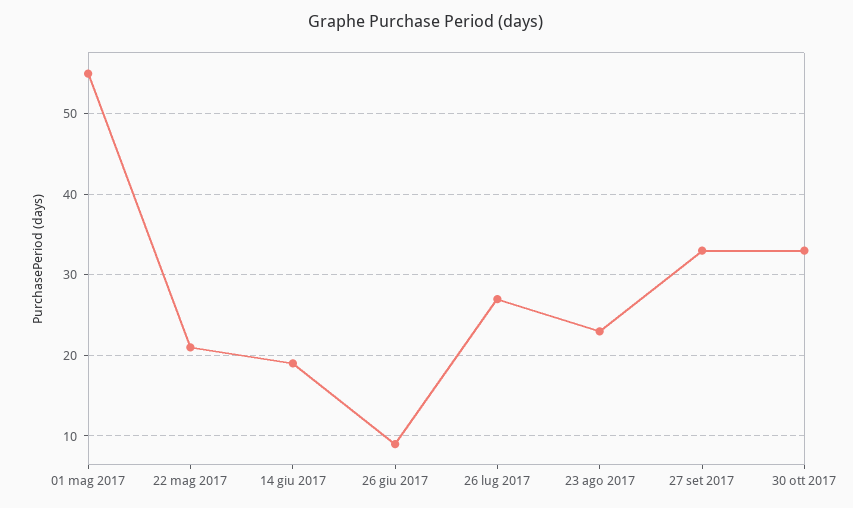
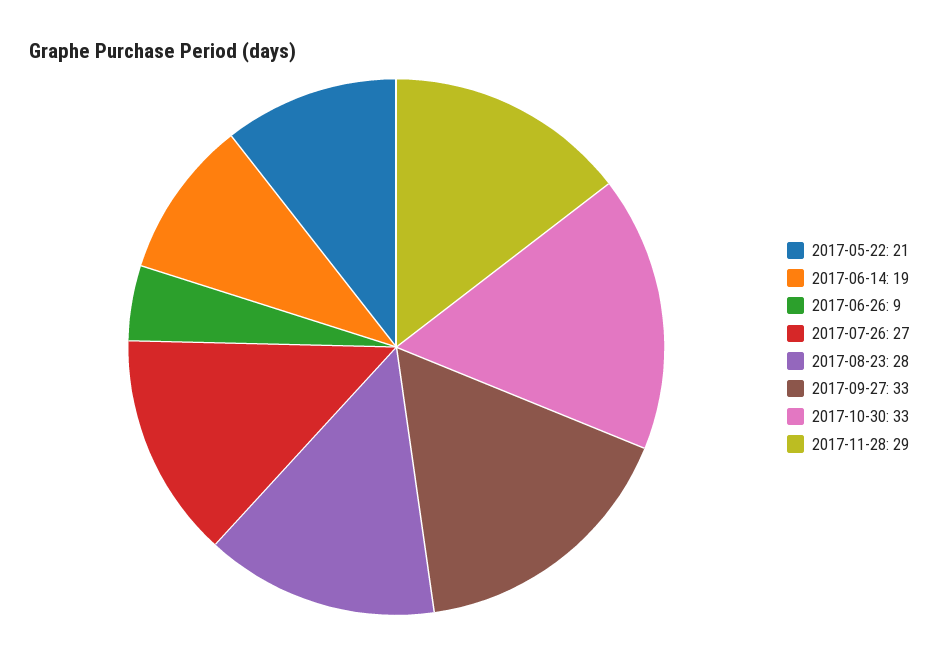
01 mag 2017: 55 -> none
23 ago 2017: 23 -> 28
2017-11-28: none -> 29

